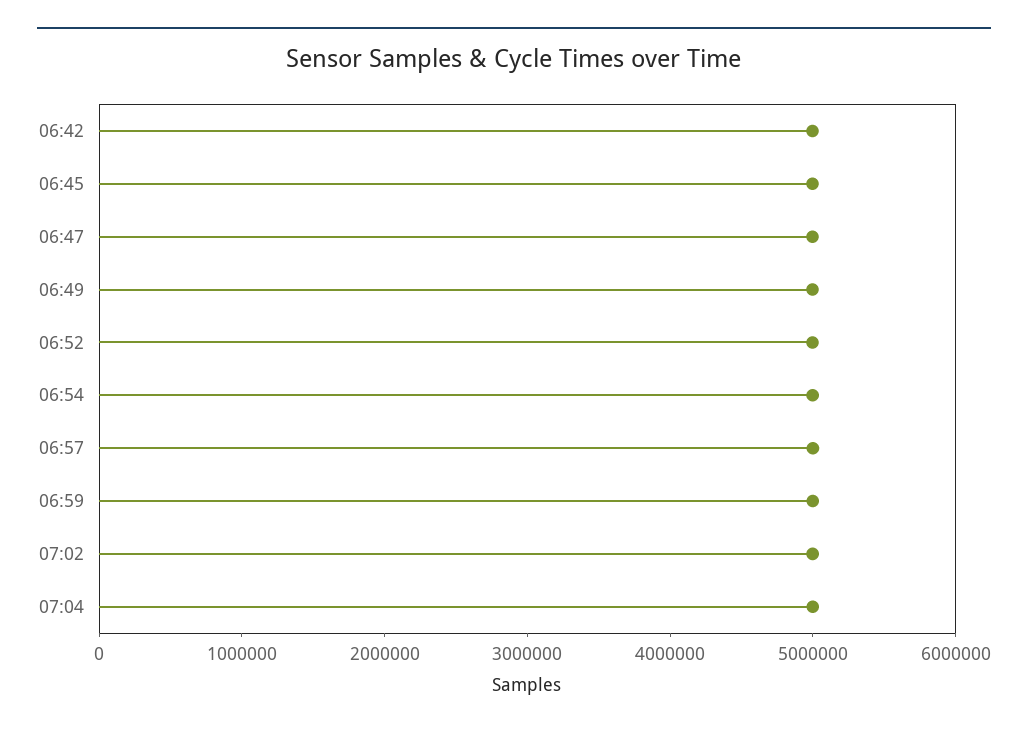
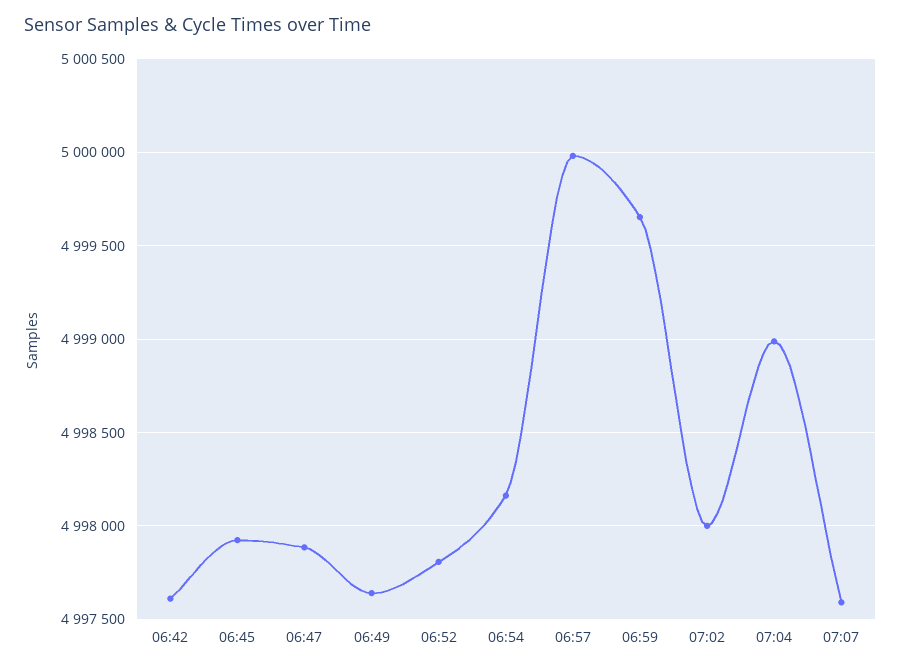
07:07: none -> 4997600

